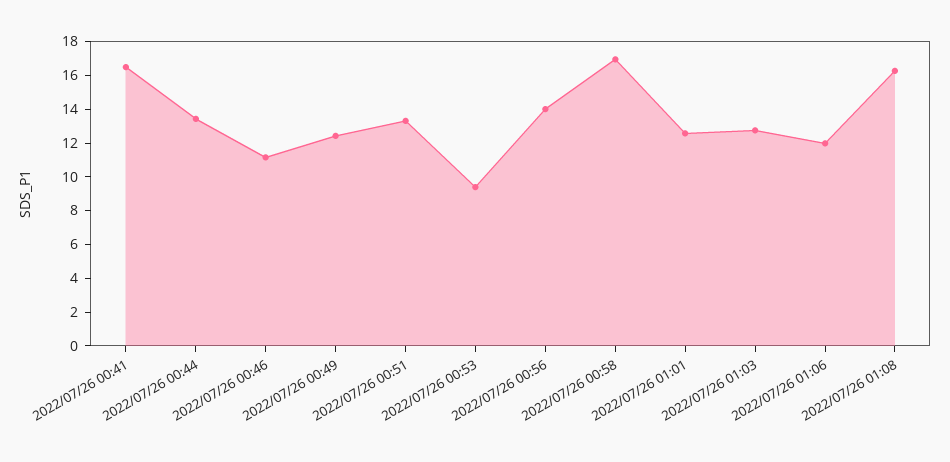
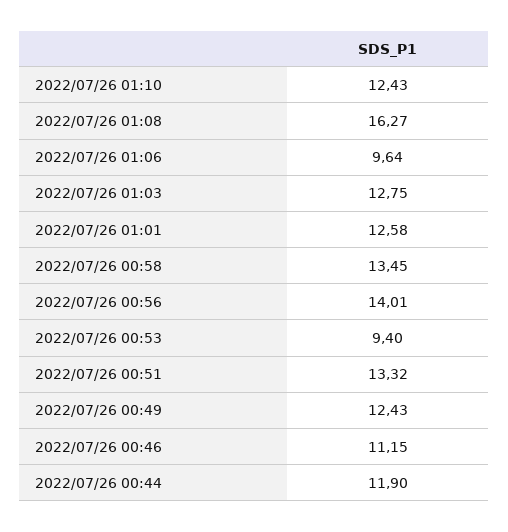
2022/07/26 00:41: 16.5 -> none
2022/07/26 00:44: 13.5 -> 11.9
2022/07/26 00:58: 17 -> 13.45
2022/07/26 01:06: 12 -> 9.64
2022/07/26 01:10: none -> 12.43

